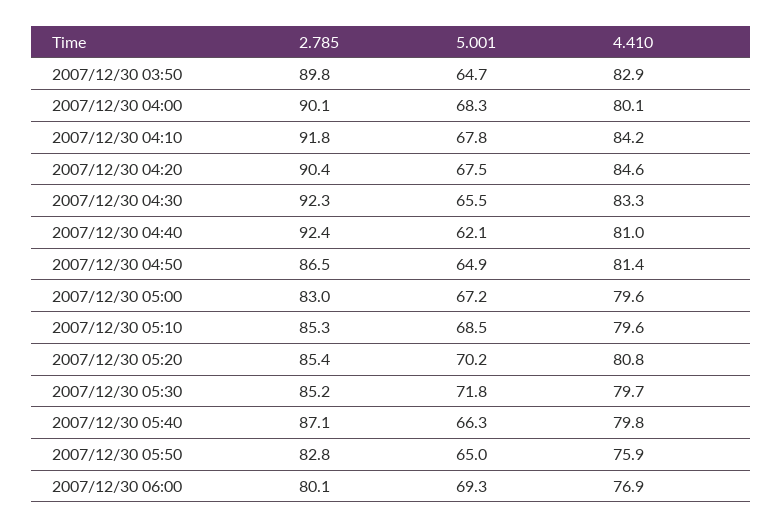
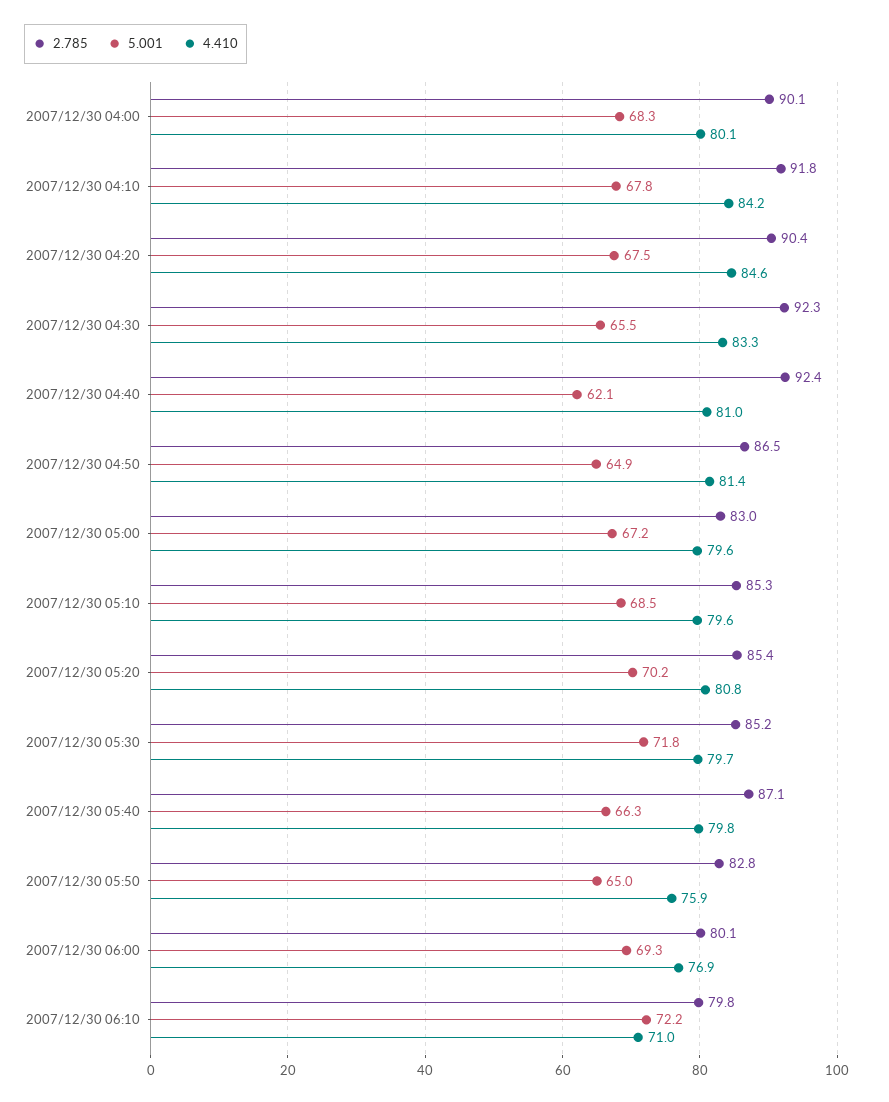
2.785, 2007/12/30 03:50: 89.8 -> none
5.001, 2007/12/30 03:50: 64.7 -> none
4.410, 2007/12/30 03:50: 82.9 -> none
2.785, 2007/12/30 06:10: none -> 79.8
5.001, 2007/12/30 06:10: none -> 72.2
4.410, 2007/12/30 06:10: none -> 71

